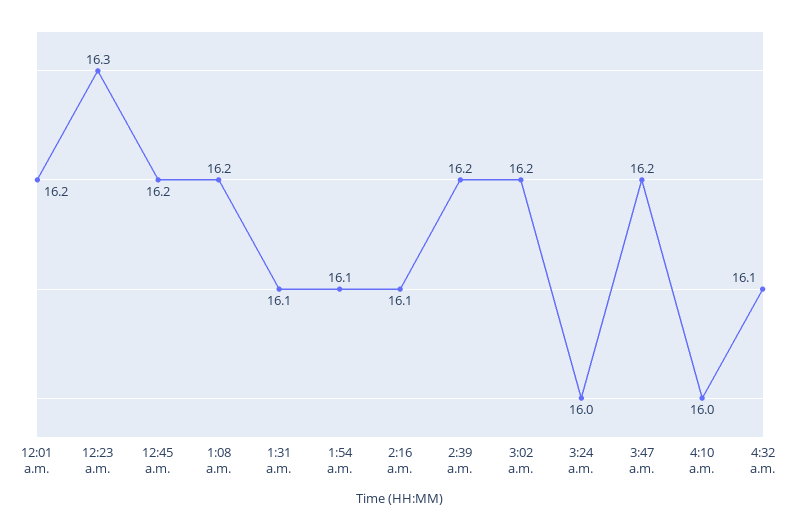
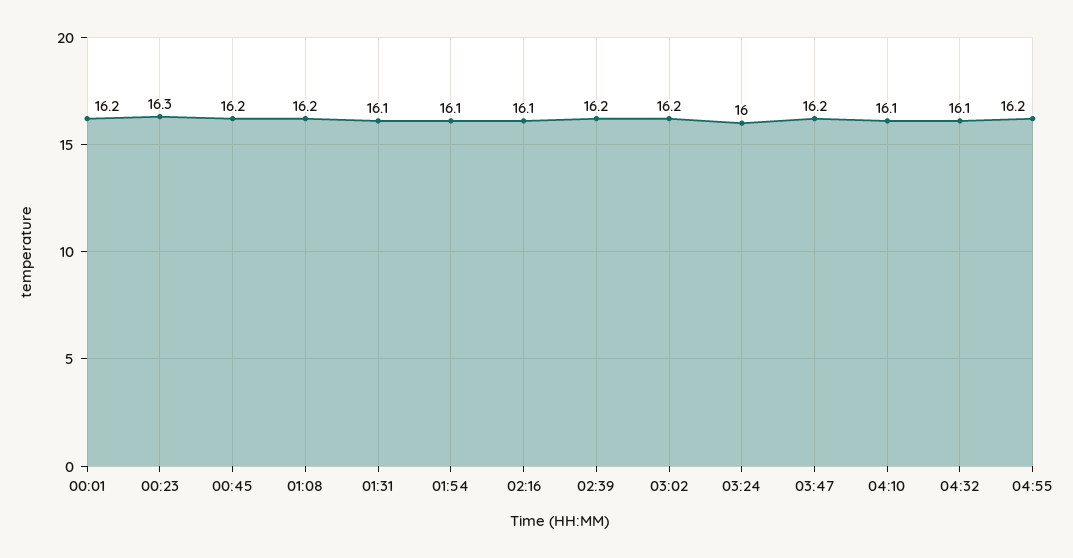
4:10 a.m.: 16 -> 16.1
04:55: none -> 16.2

